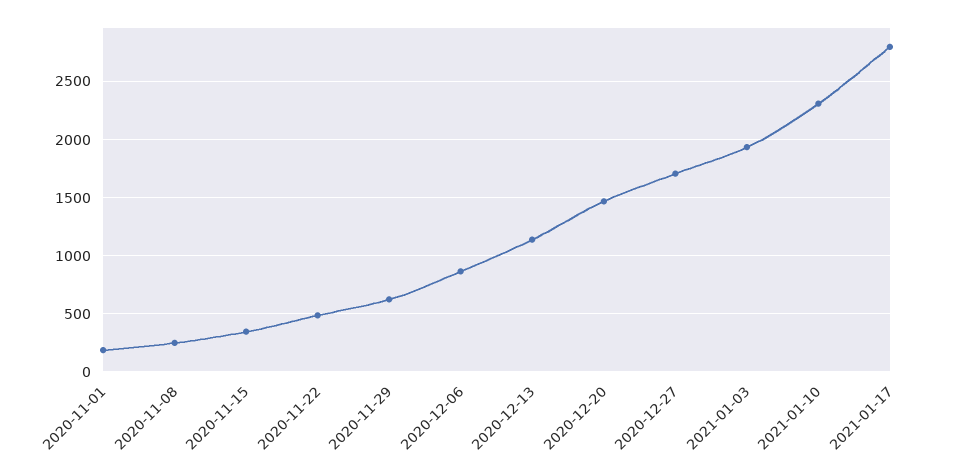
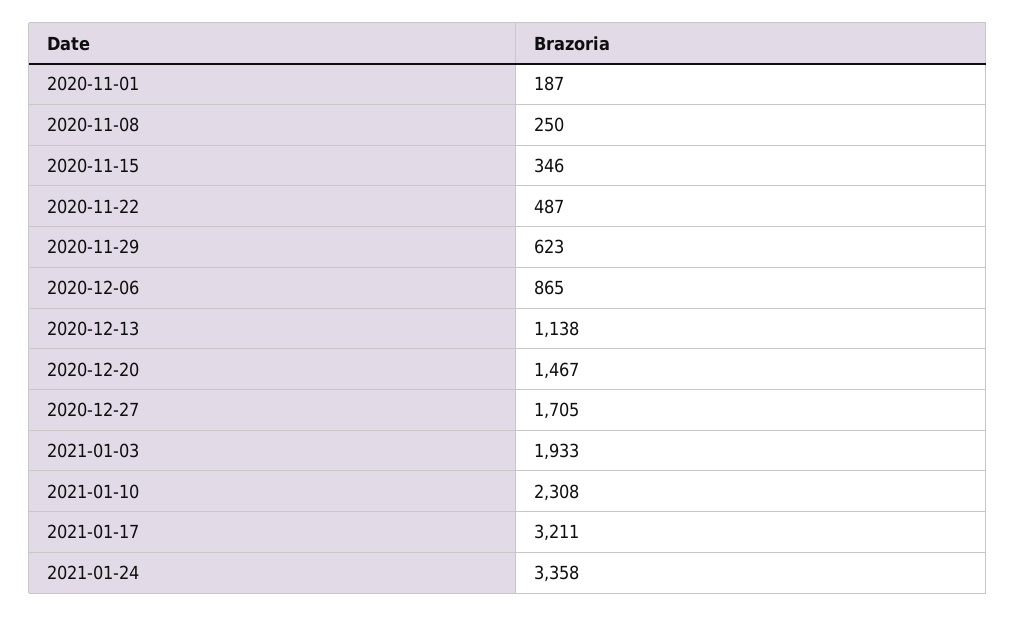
2021-01-17: 2800 -> 3211
2021-01-24: none -> 3358

